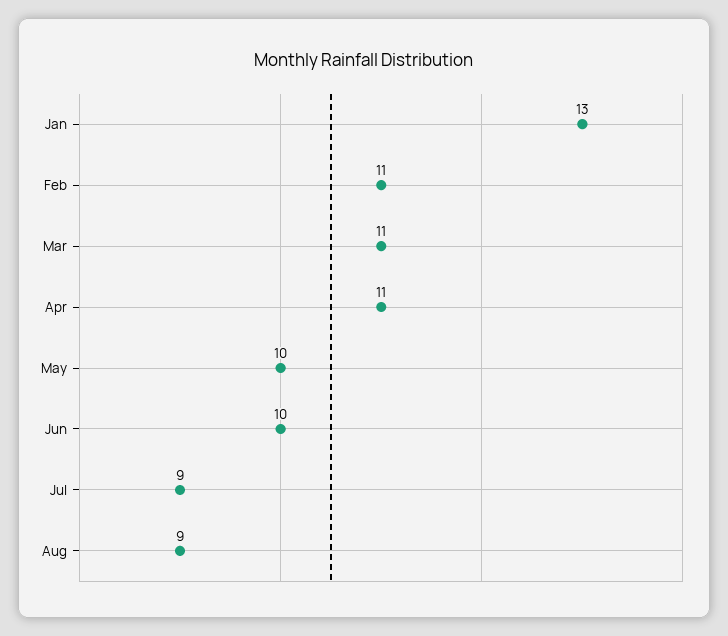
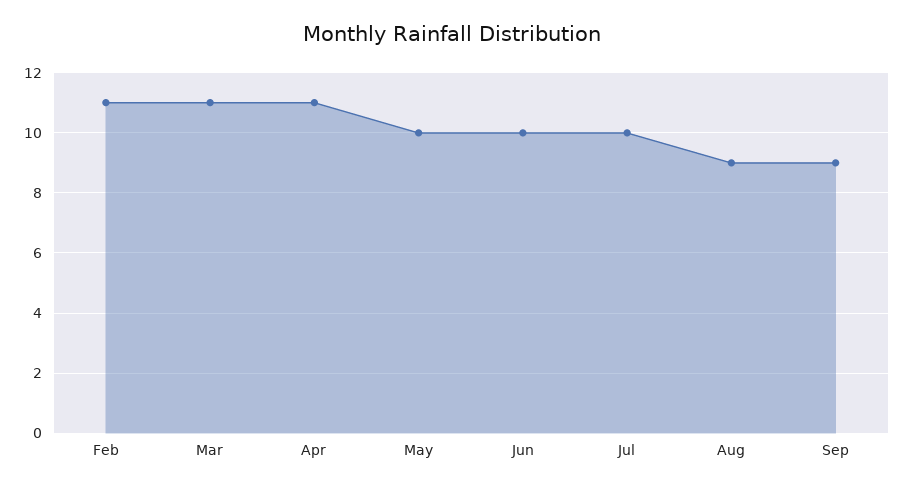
Jan: 13 -> none
Jul: 9 -> 10
Sep: none -> 9

